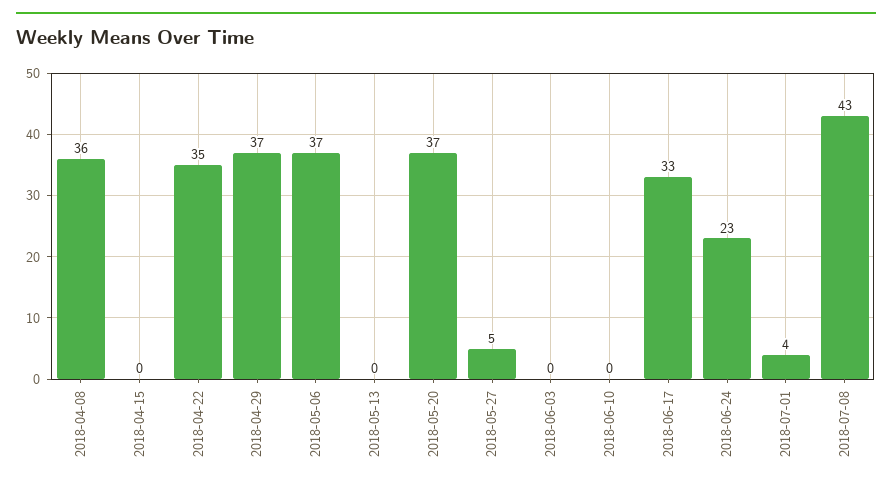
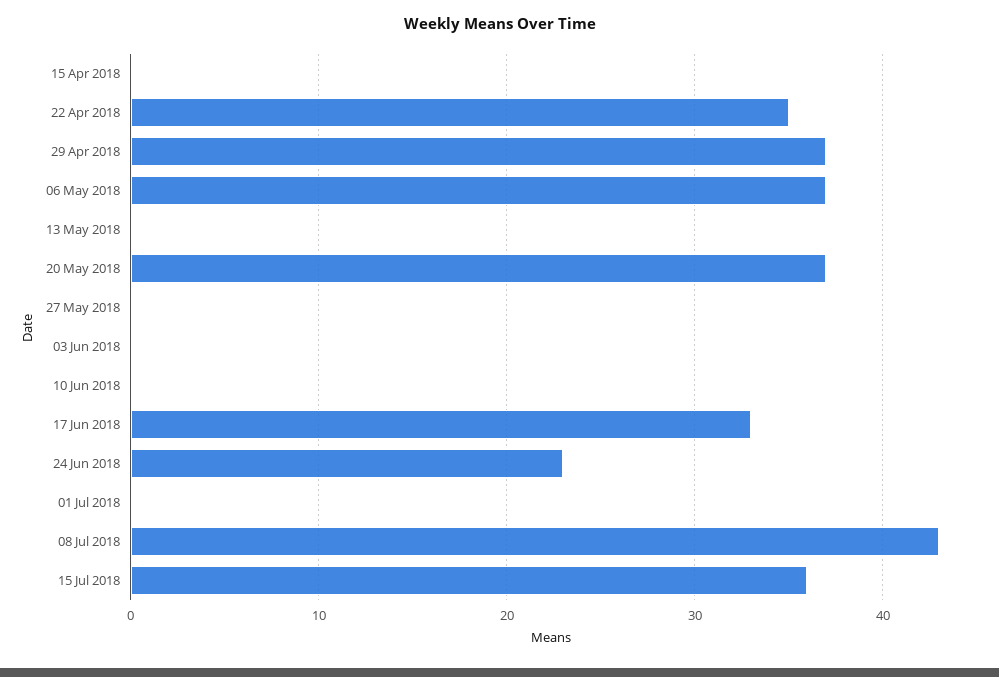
2018-04-08: 36 -> none
2018-05-27: 5 -> 0
2018-07-01: 4 -> 0
15 Jul 2018: none -> 36

